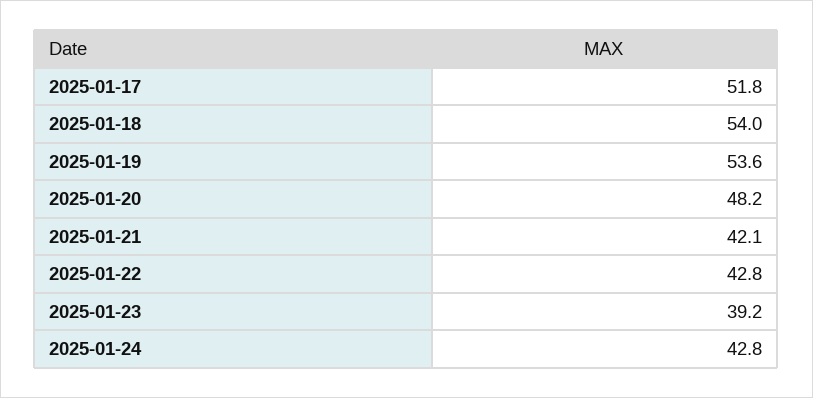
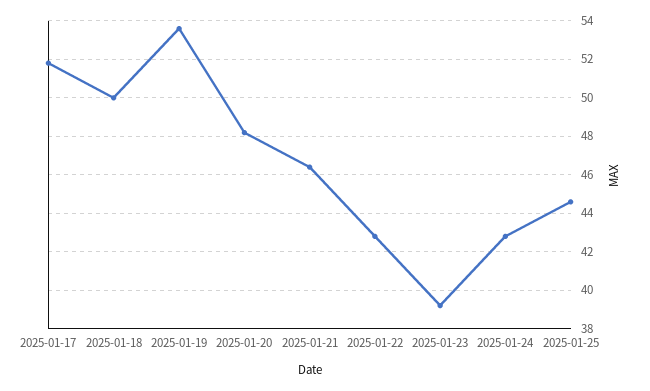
2025-01-18: 54 -> 50
2025-01-21: 42.1 -> 46.5
2025-01-25: none -> 44.5

